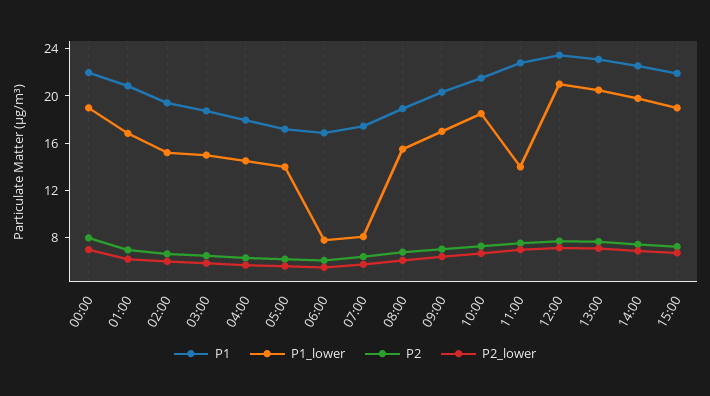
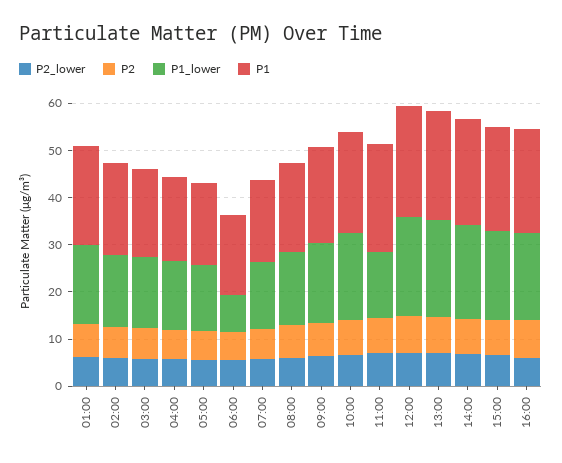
P1, 00:00: 22 -> none
P1_lower, 00:00: 19 -> none
P2, 00:00: 8 -> none
P2_lower, 00:00: 7 -> none
P1_lower, 07:00: 8 -> 14
P2_lower, 16:00: none -> 6
P2, 16:00: none -> 8
P1_lower, 16:00: none -> 18
P1, 16:00: none -> 22

